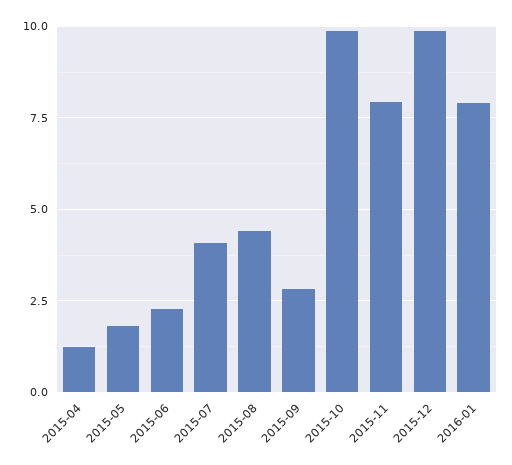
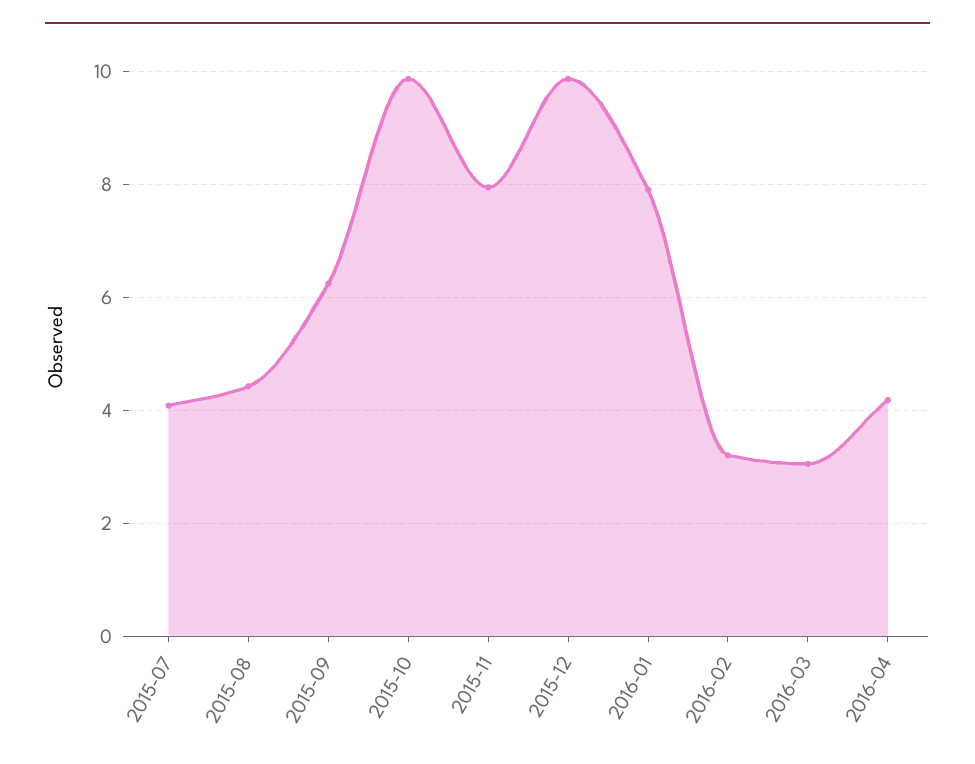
2015-04: 1.25 -> none
2015-05: 1.75 -> none
2015-06: 2.25 -> none
2015-09: 2.75 -> 6.2
2016-02: none -> 3.2
2016-03: none -> 3
2016-04: none -> 4.2

